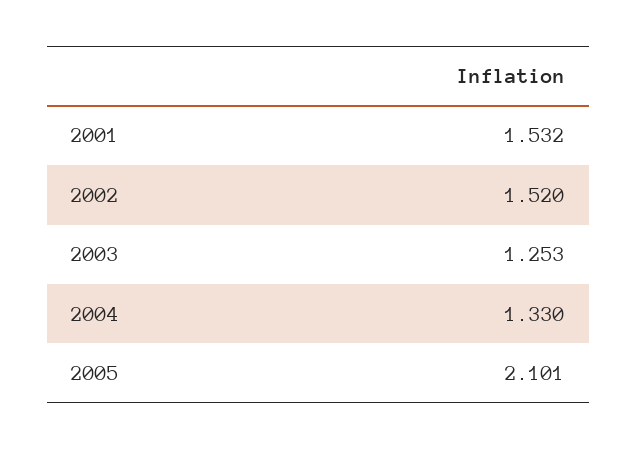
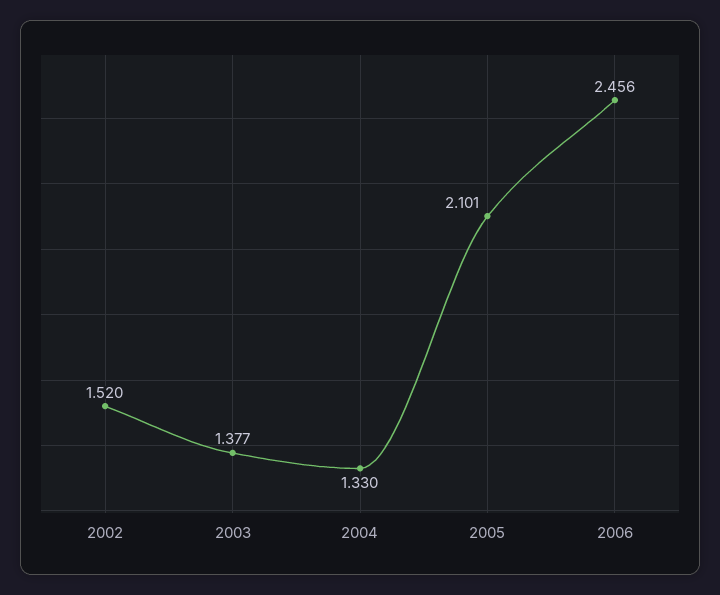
2001: 1.532 -> none
2003: 1.253 -> 1.377
2006: none -> 2.456

